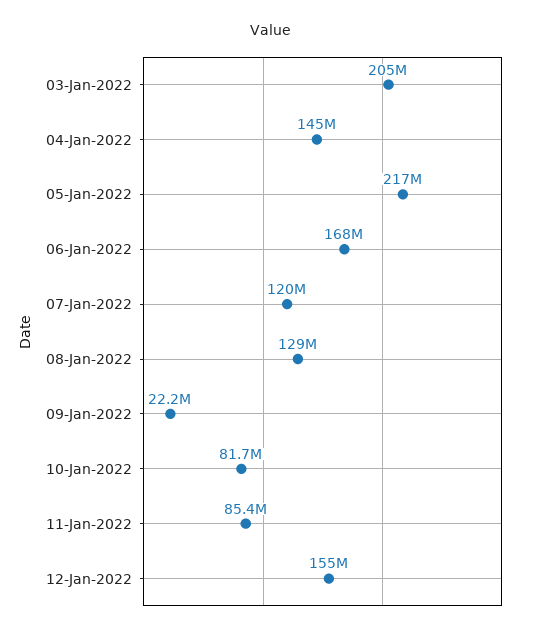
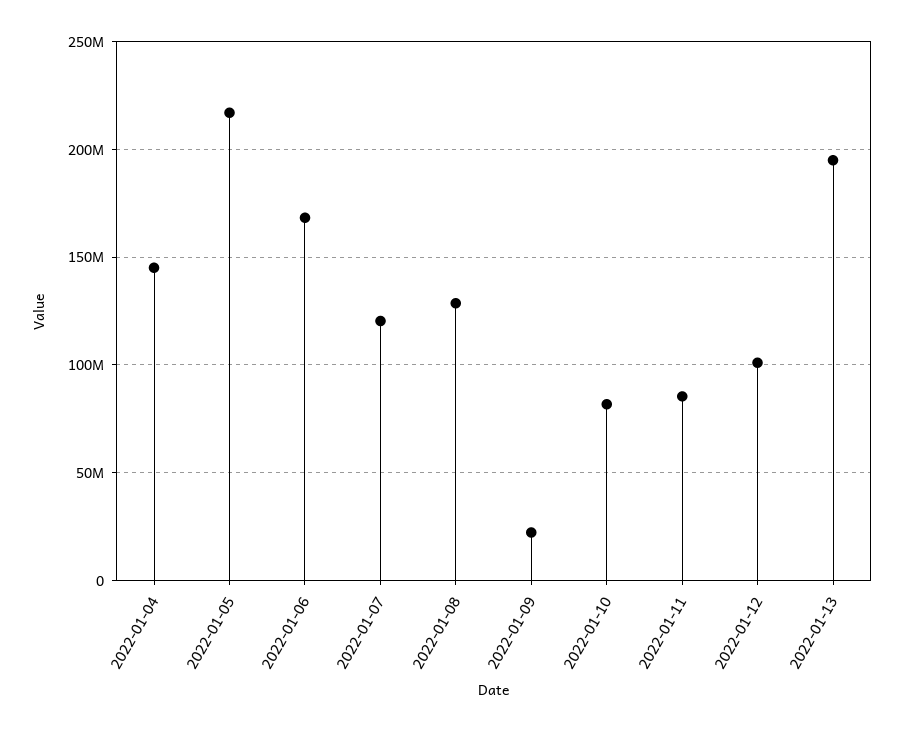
03-Jan-2022: 205000000 -> none
12-Jan-2022: 155000000 -> 100000000
2022-01-13: none -> 195000000

